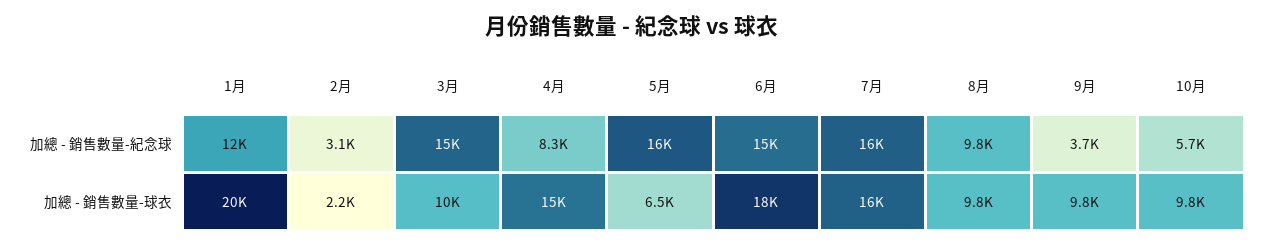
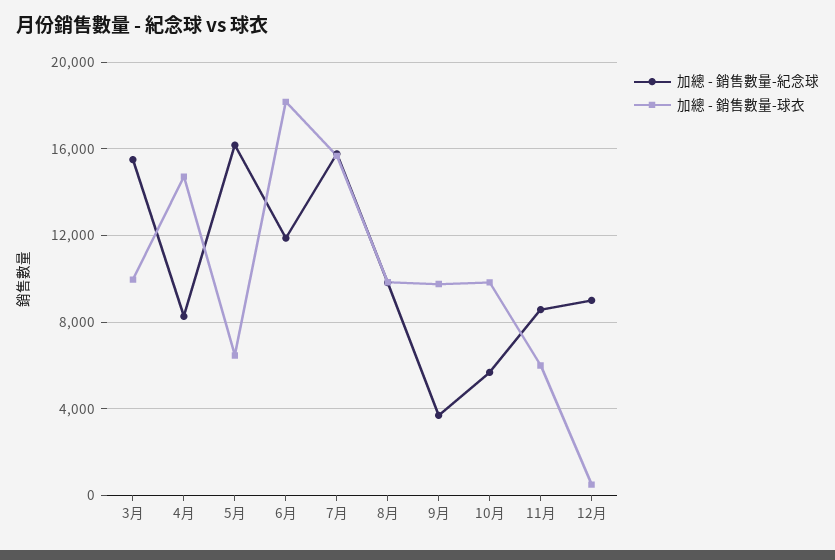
加總 - 銷售數量-紀念球, 1月: 12000 -> none
加總 - 銷售數量-紀念球, 2月: 3100 -> none
加總 - 銷售數量-紀念球, 6月: 15000 -> 12000
加總 - 銷售數量-球衣, 1月: 20000 -> none
加總 - 銷售數量-球衣, 2月: 2200 -> none
加總 - 銷售數量-紀念球, 11月: none -> 8500
加總 - 銷售數量-球衣, 11月: none -> 6000
加總 - 銷售數量-紀念球, 12月: none -> 9000
加總 - 銷售數量-球衣, 12月: none -> 500

